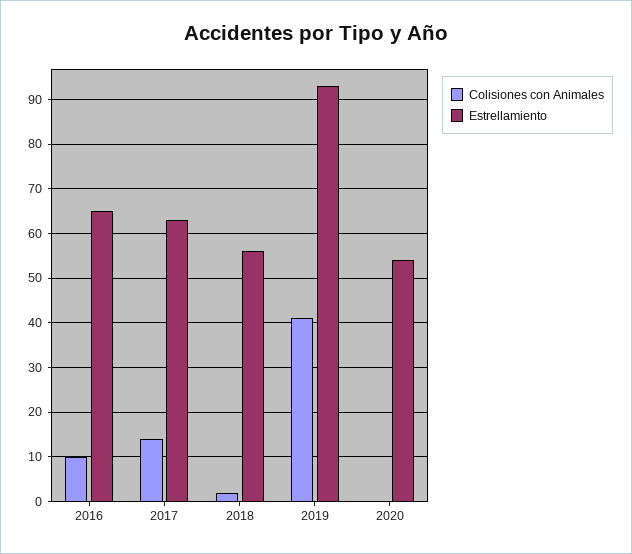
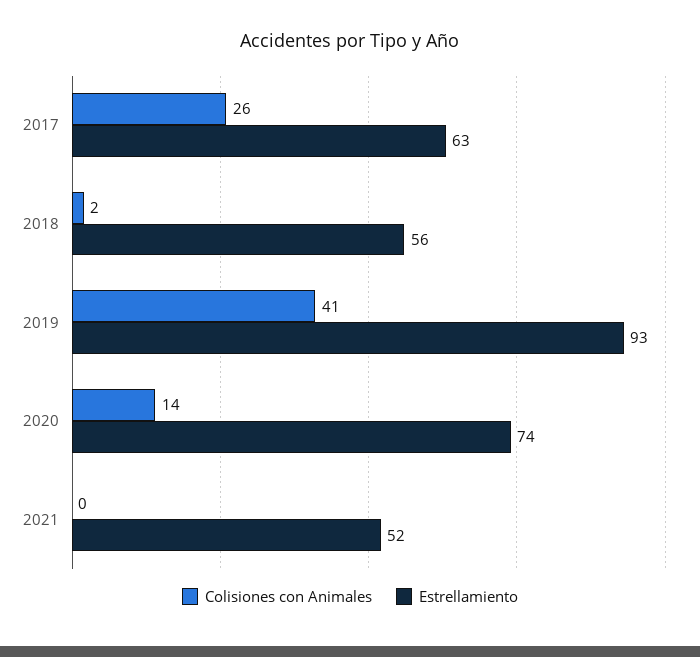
Colisiones con Animales, 2016: 10 -> none
Estrellamiento, 2016: 65 -> none
Colisiones con Animales, 2017: 15 -> 26
Colisiones con Animales, 2020: 0 -> 14
Estrellamiento, 2020: 55 -> 74
Colisiones con Animales, 2021: none -> 0
Estrellamiento, 2021: none -> 52

